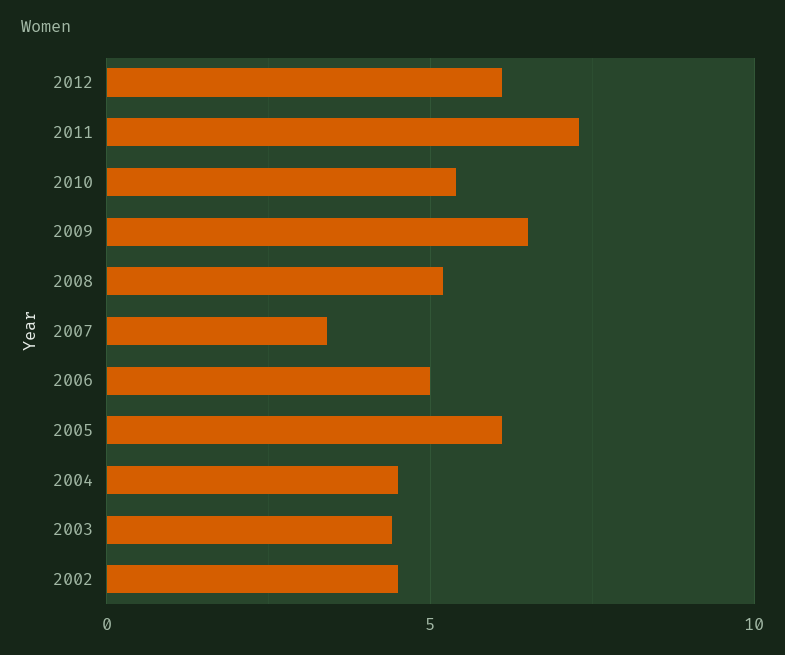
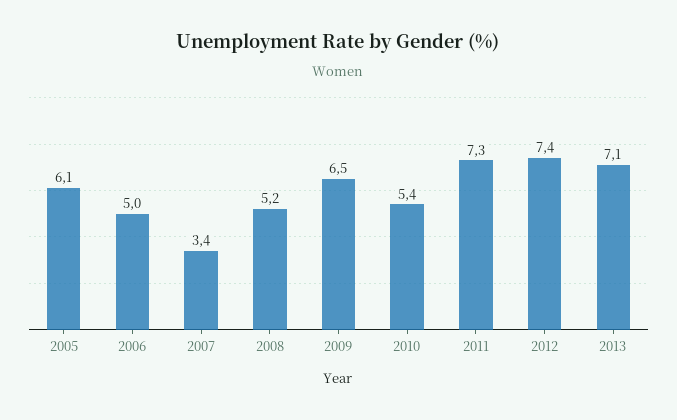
2012: 6 -> 7.4
2004: 4.5 -> none
2003: 4.5 -> none
2002: 4.5 -> none
2013: none -> 7.1

